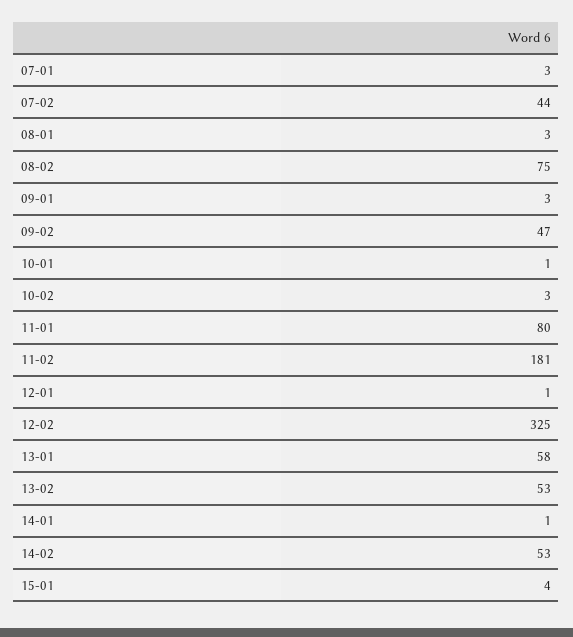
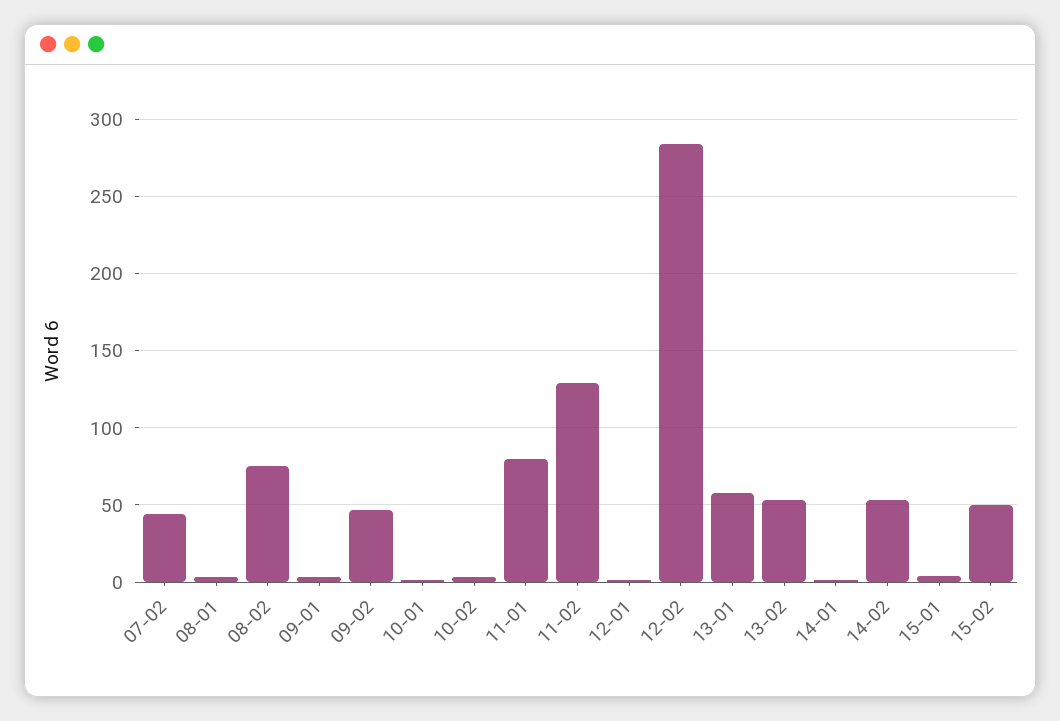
07-01: 3 -> none
11-02: 181 -> 130
12-02: 325 -> 285
15-02: none -> 50

